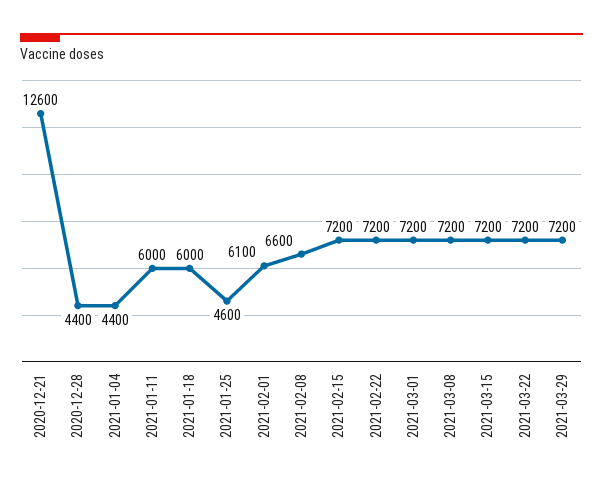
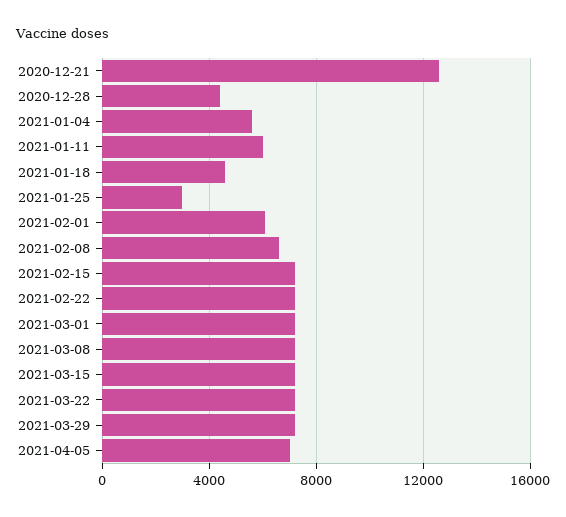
2021-01-04: 4400 -> 5500
2021-01-18: 6000 -> 4500
2021-01-25: 4600 -> 3000
2021-04-05: none -> 7000

